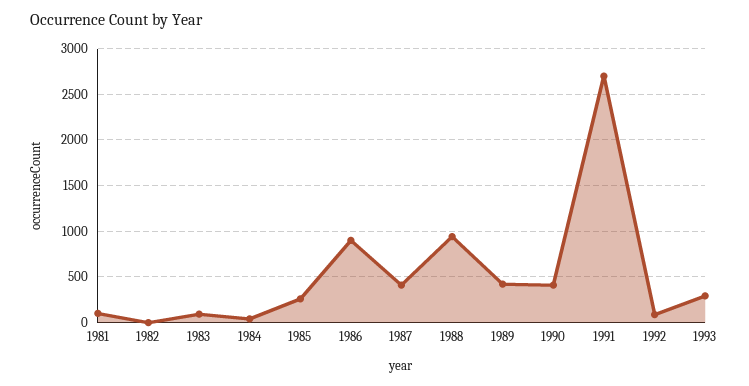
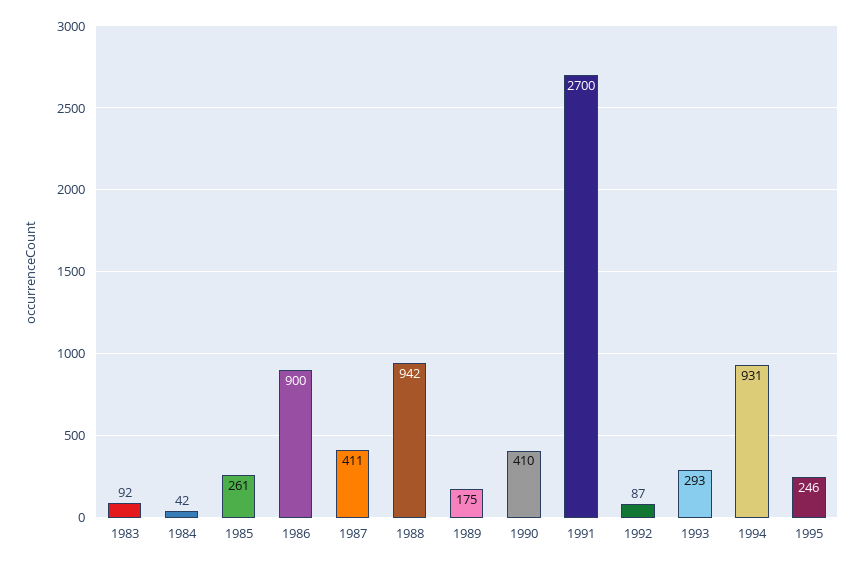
1981: 100 -> none
1982: 0 -> none
1989: 400 -> 175
1994: none -> 931
1995: none -> 246

